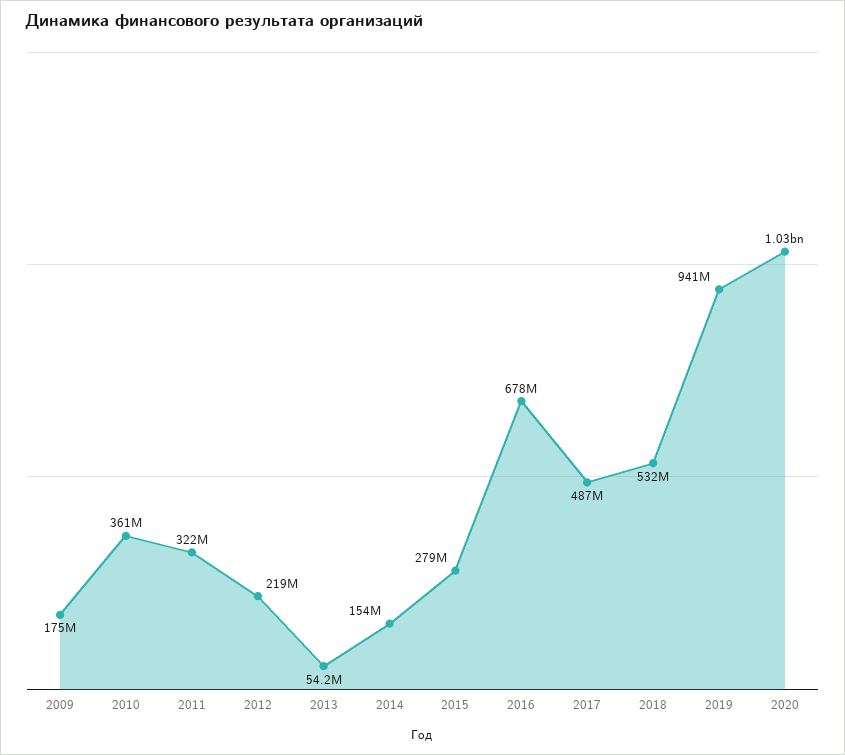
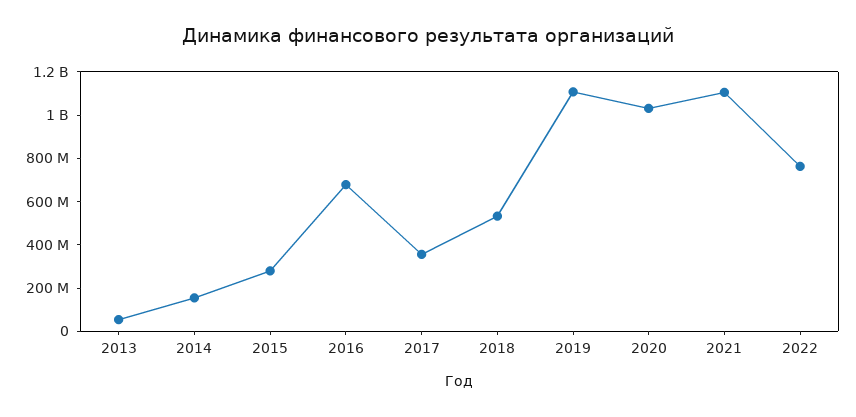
2009: 175000000 -> none
2010: 361000000 -> none
2011: 322000000 -> none
2012: 219000000 -> none
2017: 487000000 -> 350000000
2019: 941000000 -> 1100000000
2021: none -> 1100000000
2022: none -> 750000000

